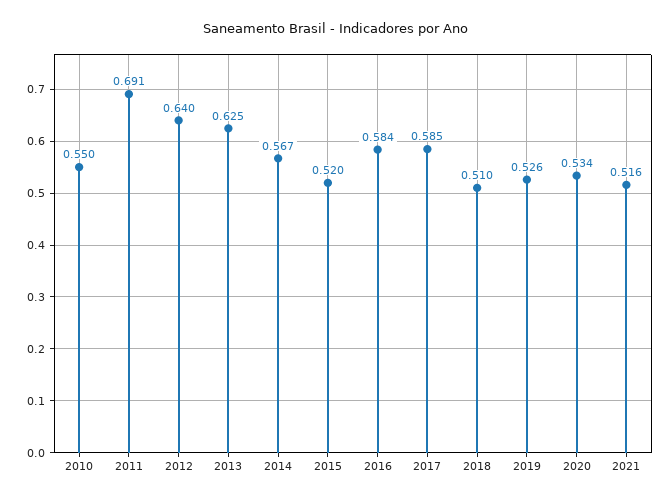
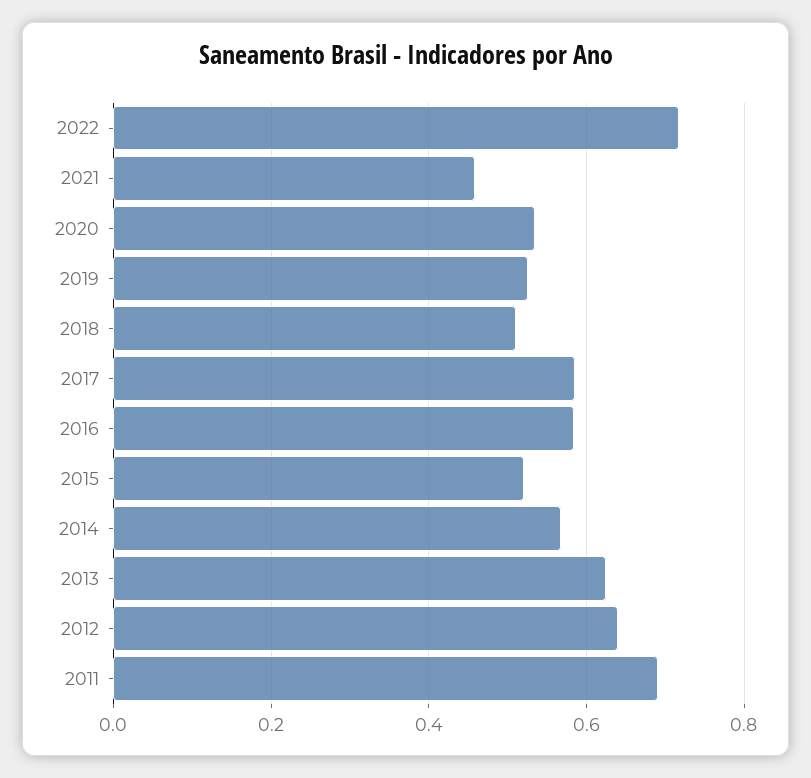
2010: 0.55 -> none
2021: 0.516 -> 0.46
2022: none -> 0.72

